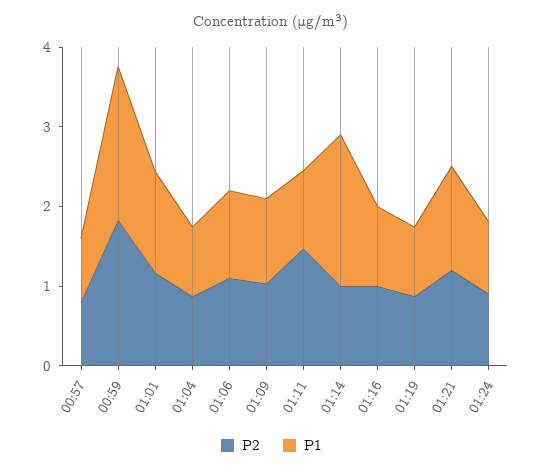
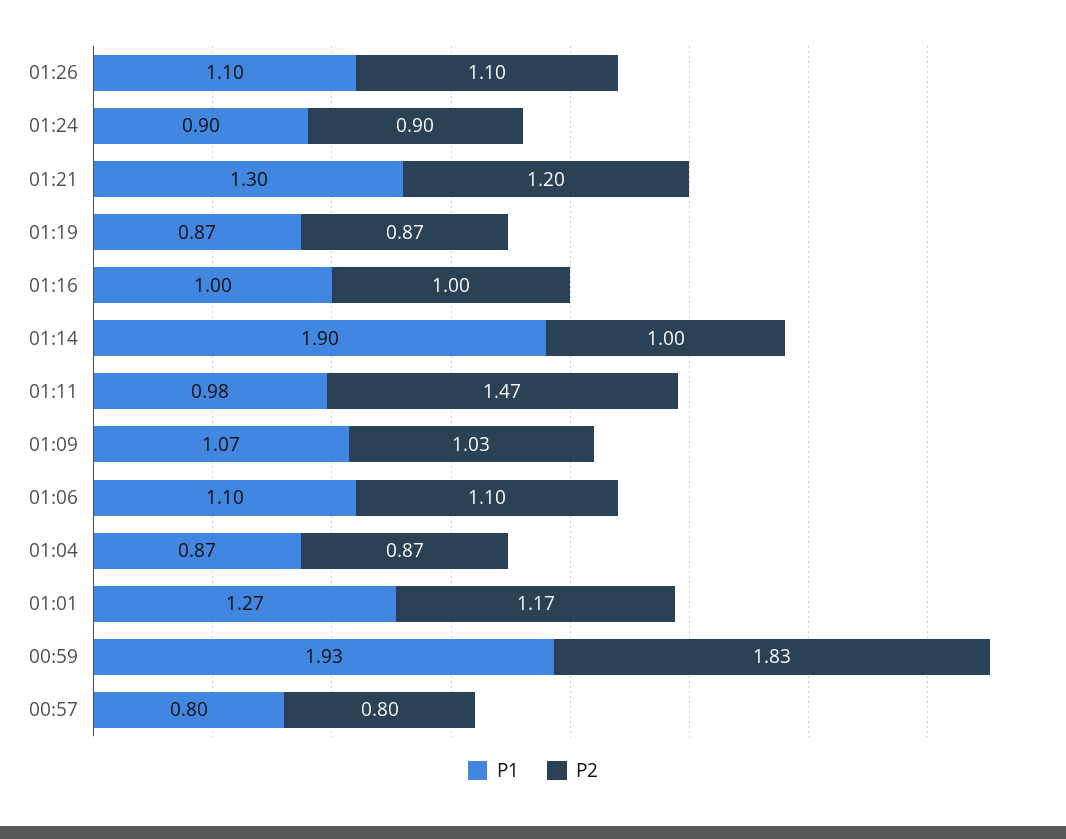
P1, 01:26: none -> 1.1
P2, 01:26: none -> 1.1

